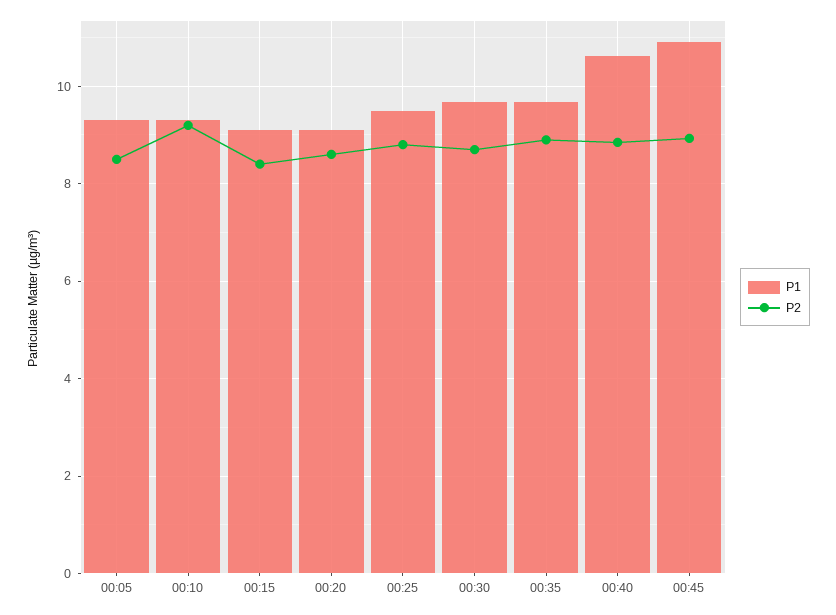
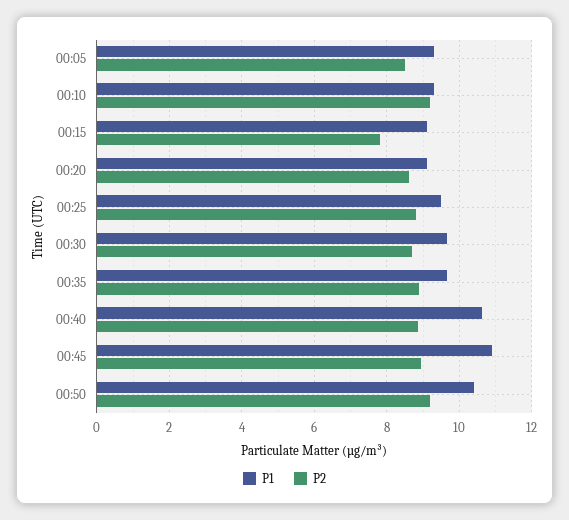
P2, 00:15: 8.4 -> 7.8
P1, 00:50: none -> 10.4
P2, 00:50: none -> 9.2

